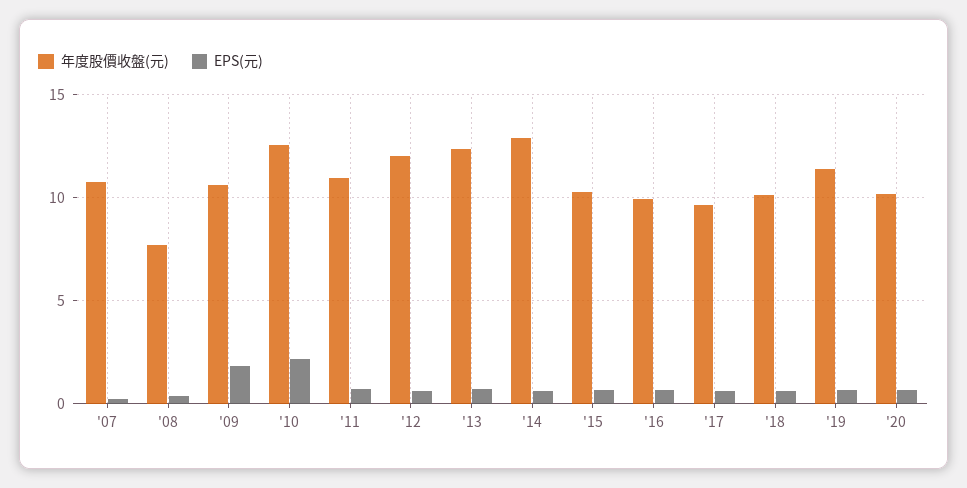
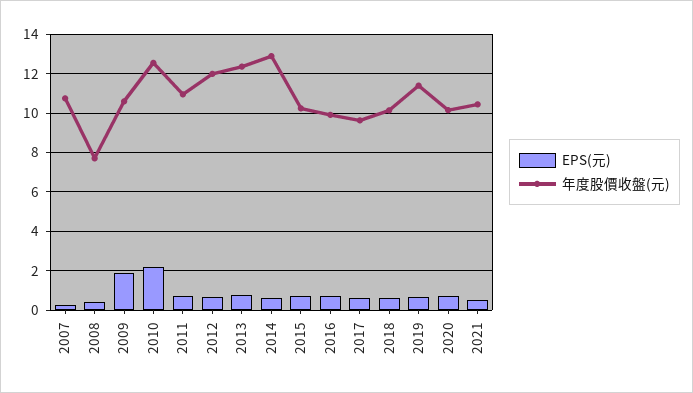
EPS(元), 2021: none -> 0.5
年度股價收盤(元), 2021: none -> 10.5

